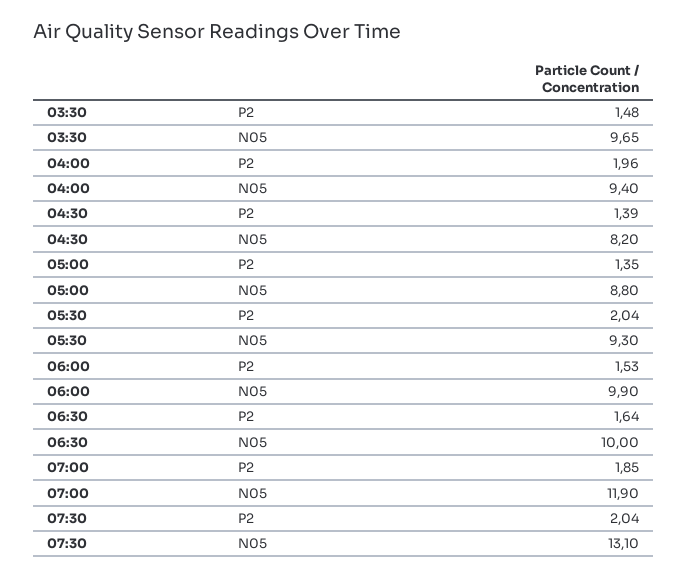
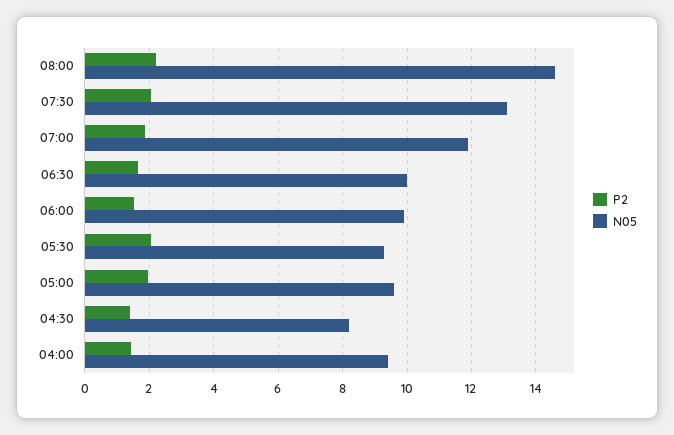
P2, 03:30: 1.48 -> none
N05, 03:30: 9.65 -> none
P2, 04:00: 1.96 -> 1.4
P2, 05:00: 1.35 -> 2
N05, 05:00: 8.8 -> 9.6
P2, 08:00: none -> 2.2
N05, 08:00: none -> 14.6

